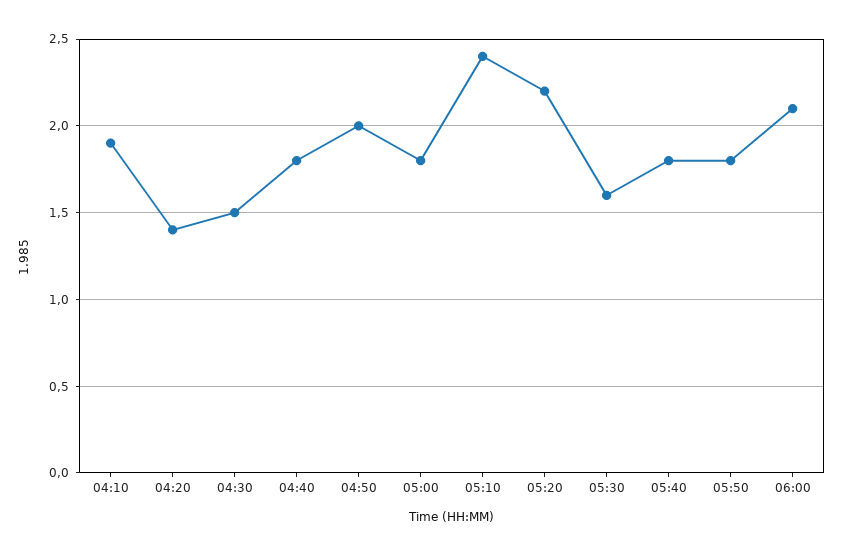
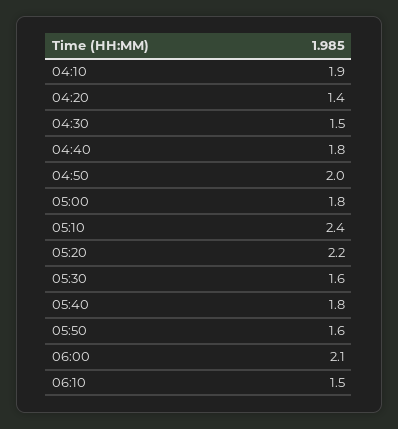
05:50: 1.8 -> 1.6
06:10: none -> 1.5

